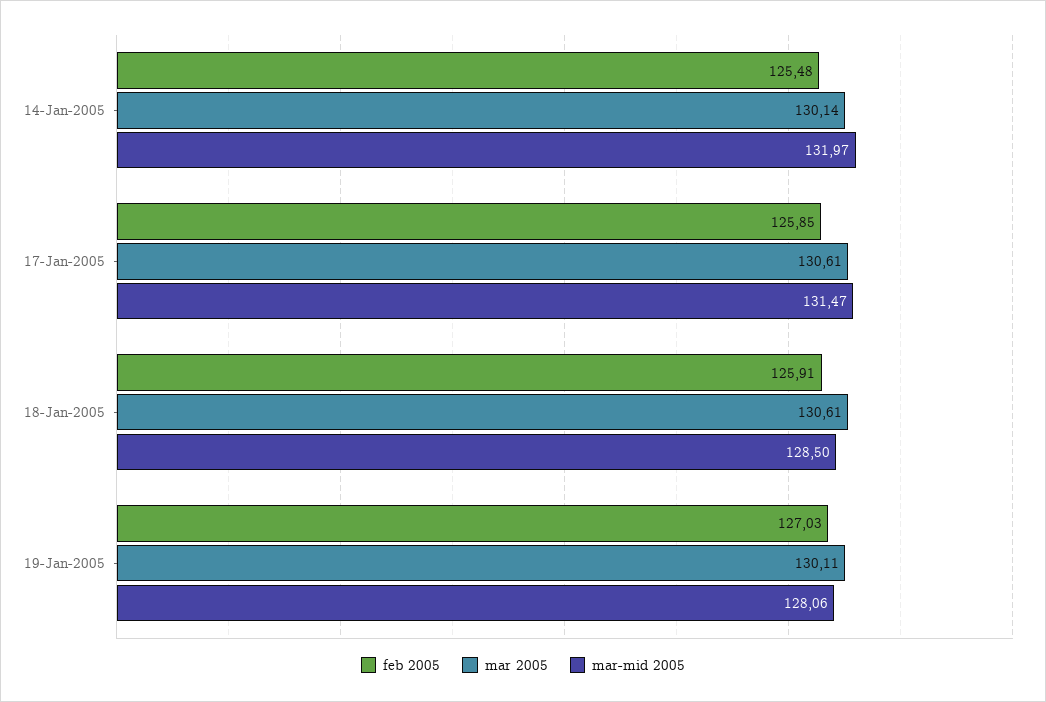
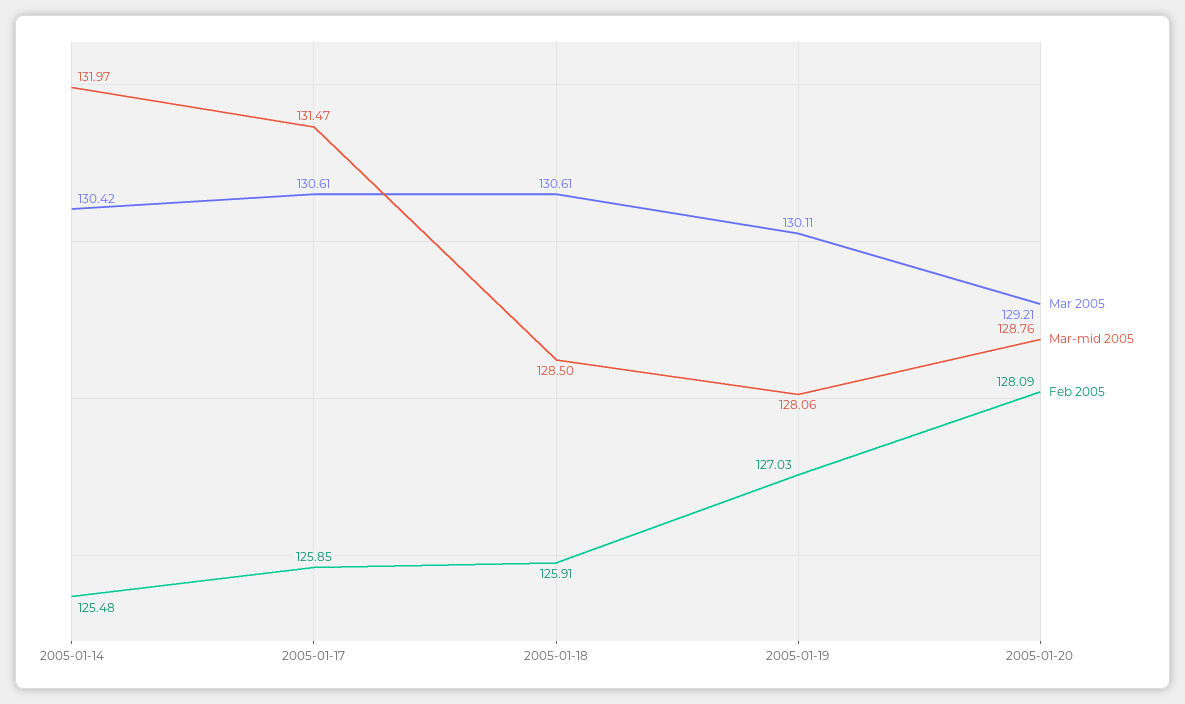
mar 2005, 14-Jan-2005: 130.14 -> 130.42
mar 2005, 2005-01-20: none -> 129.21
mar-mid 2005, 2005-01-20: none -> 128.76
feb 2005, 2005-01-20: none -> 128.09

